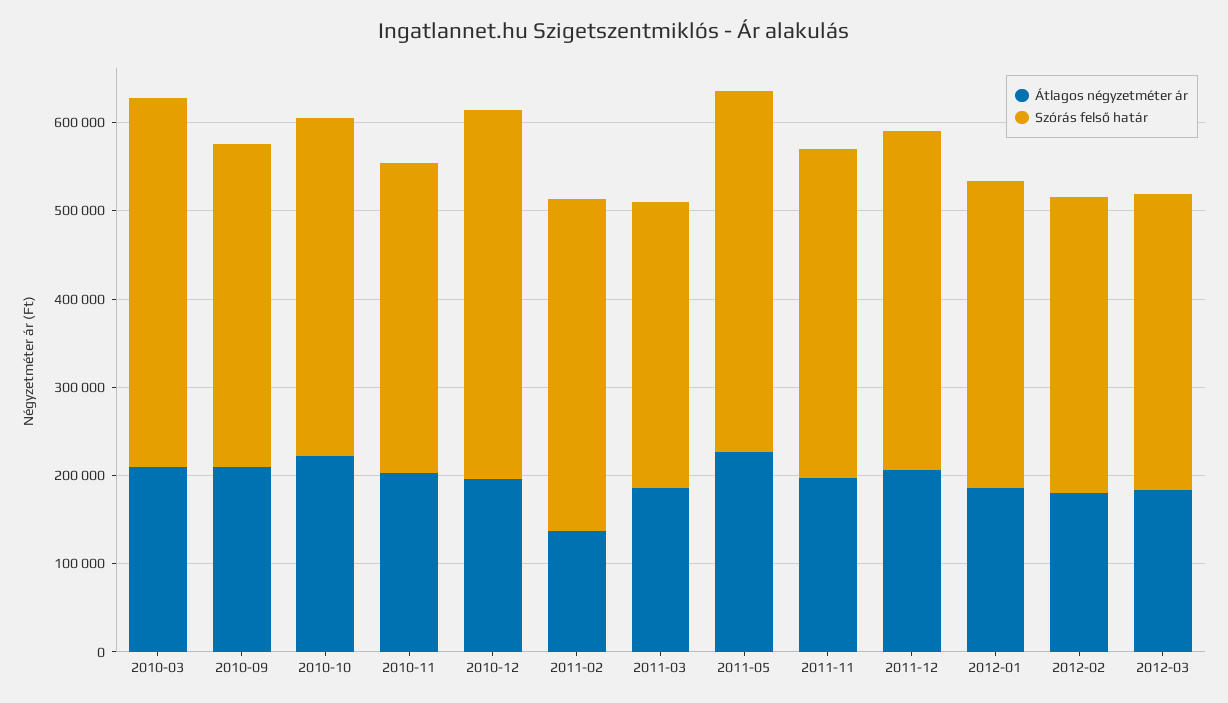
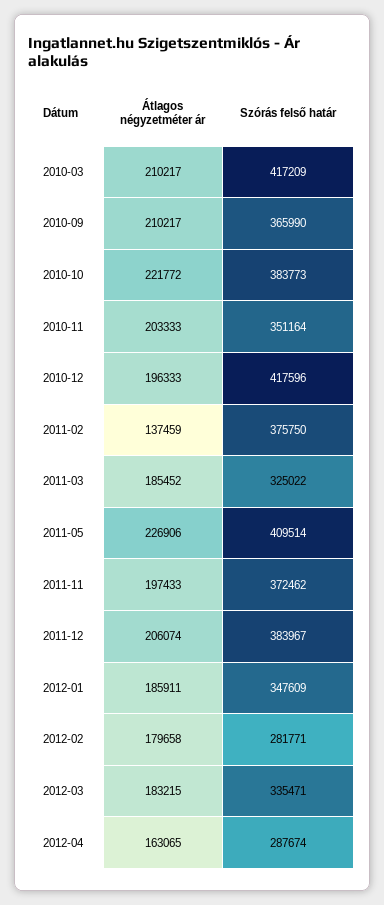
Szórás felső határ, 2012-02: 340000 -> 281771
Átlagos négyzetméter ár, 2012-04: none -> 163065
Szórás felső határ, 2012-04: none -> 287674

